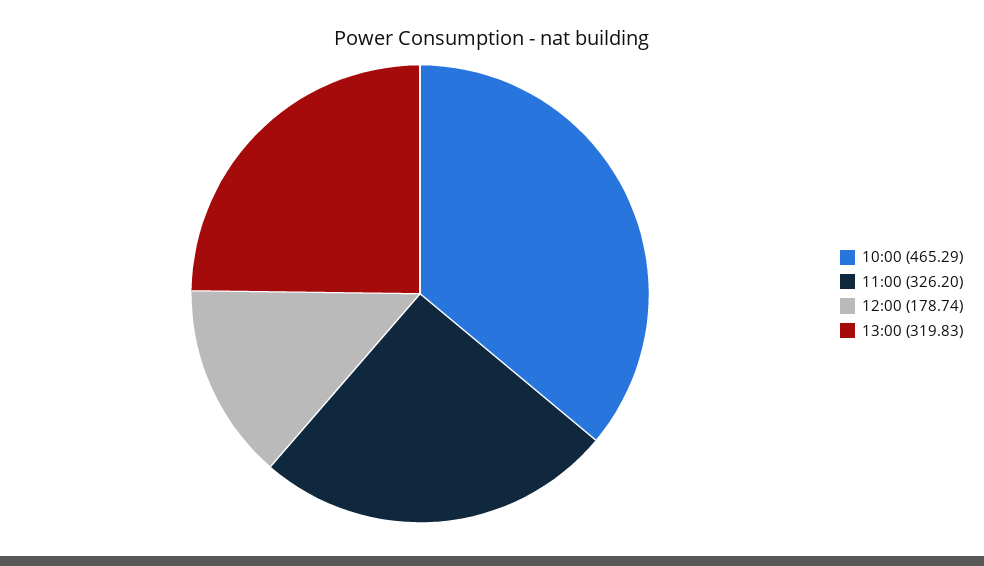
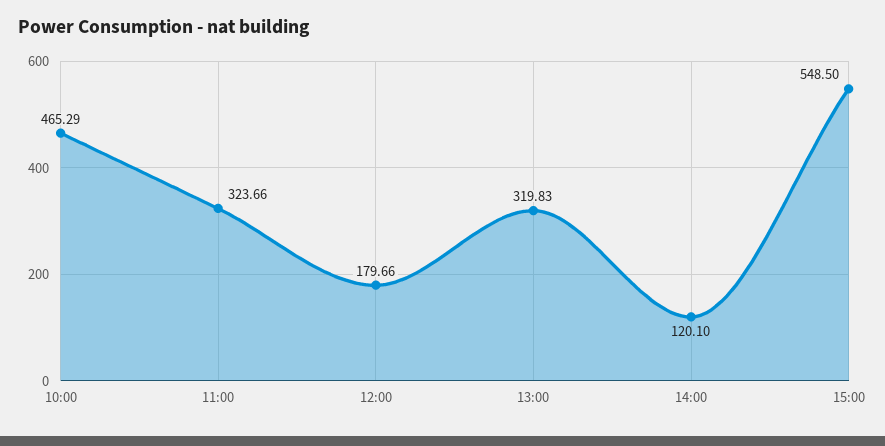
11:00: 326.2 -> 323.66
12:00: 178.74 -> 179.66
14:00: none -> 120.1
15:00: none -> 548.5

